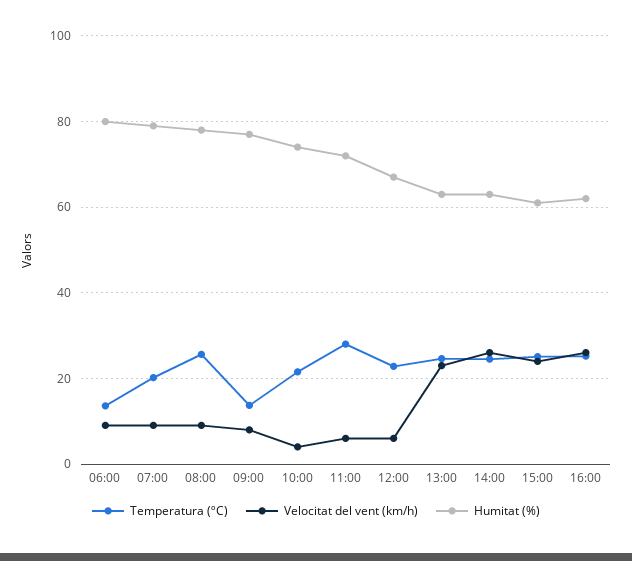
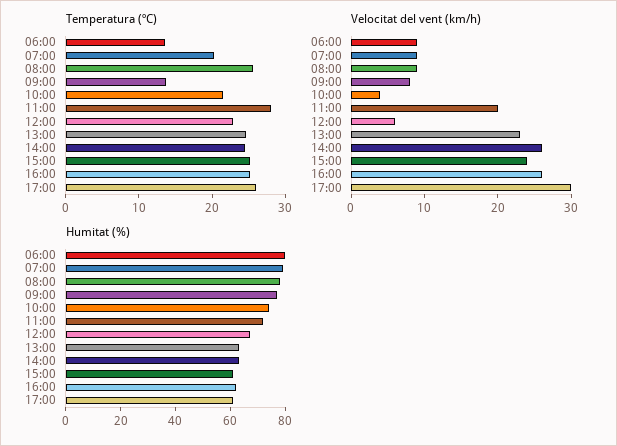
Velocitat del vent (km/h), 11:00: 6 -> 20
Temperatura (ºC), 17:00: none -> 26
Velocitat del vent (km/h), 17:00: none -> 30
Humitat (%), 17:00: none -> 60

